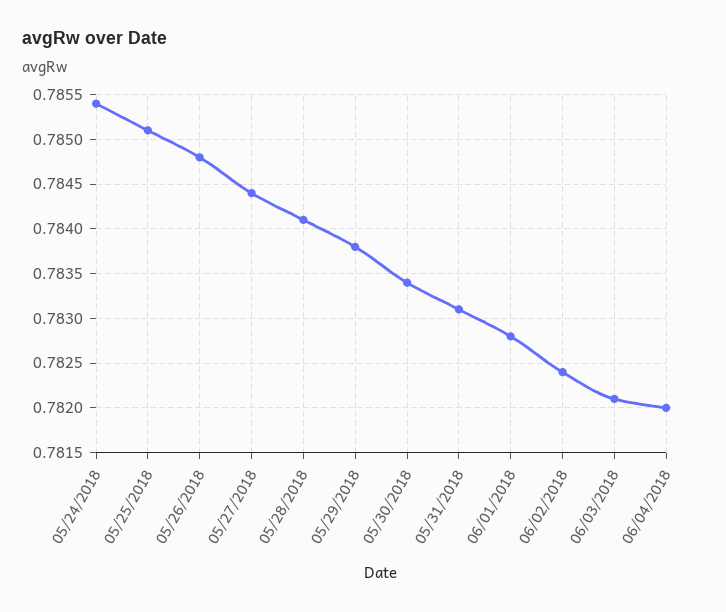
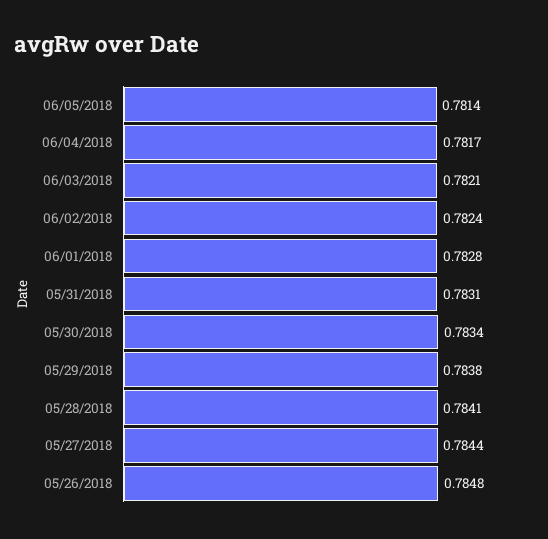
05/24/2018: 0.7854 -> none
05/25/2018: 0.7851 -> none
06/04/2018: 0.782 -> 0.7817
06/05/2018: none -> 0.7814

